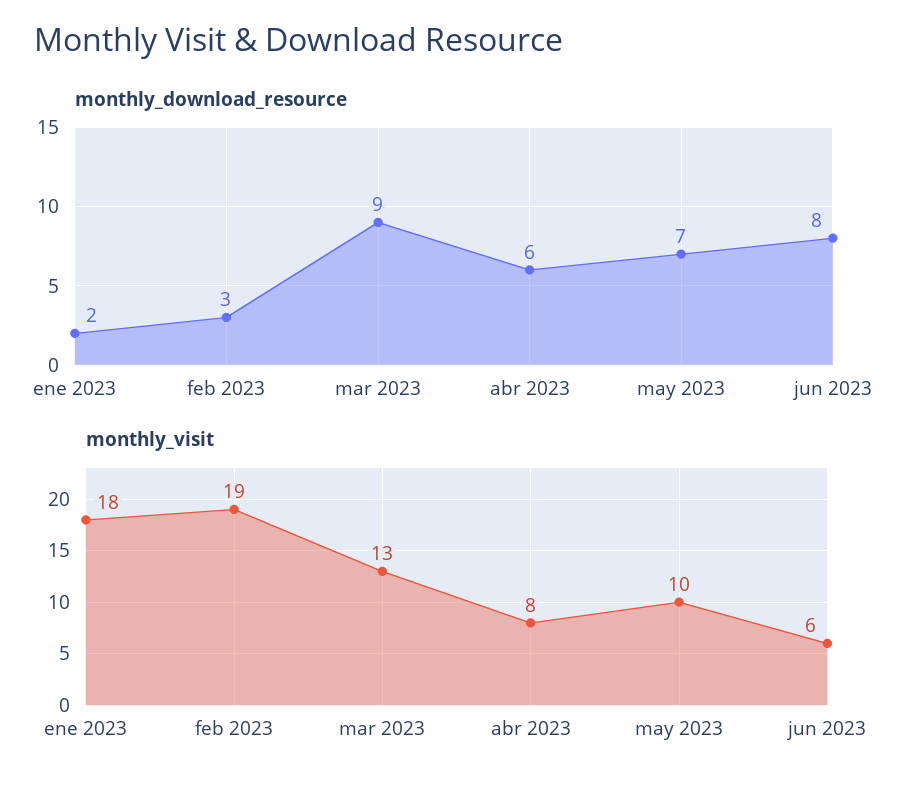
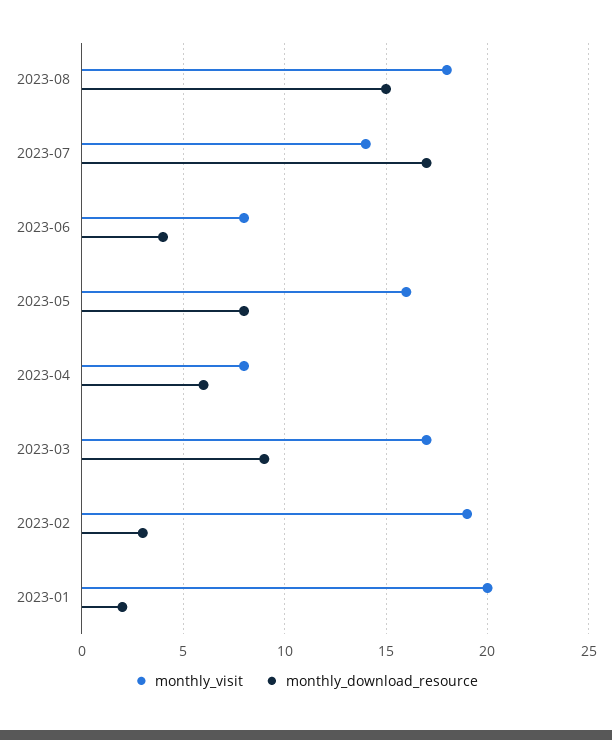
monthly_download_resource, may 2023: 7 -> 8
monthly_download_resource, jun 2023: 8 -> 4
monthly_visit, ene 2023: 18 -> 20
monthly_visit, mar 2023: 13 -> 17
monthly_visit, may 2023: 10 -> 16
monthly_visit, jun 2023: 6 -> 8
monthly_visit, 2023-08: none -> 18
monthly_download_resource, 2023-08: none -> 15
monthly_visit, 2023-07: none -> 14
monthly_download_resource, 2023-07: none -> 17

